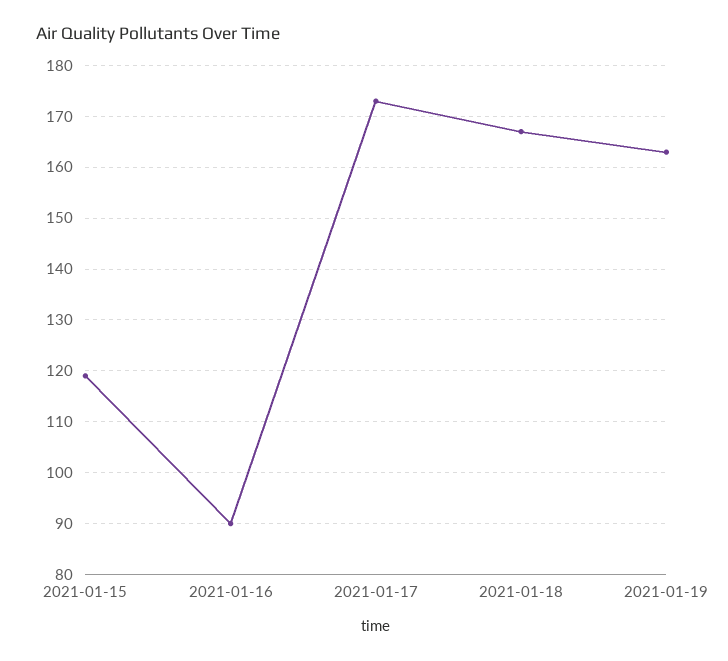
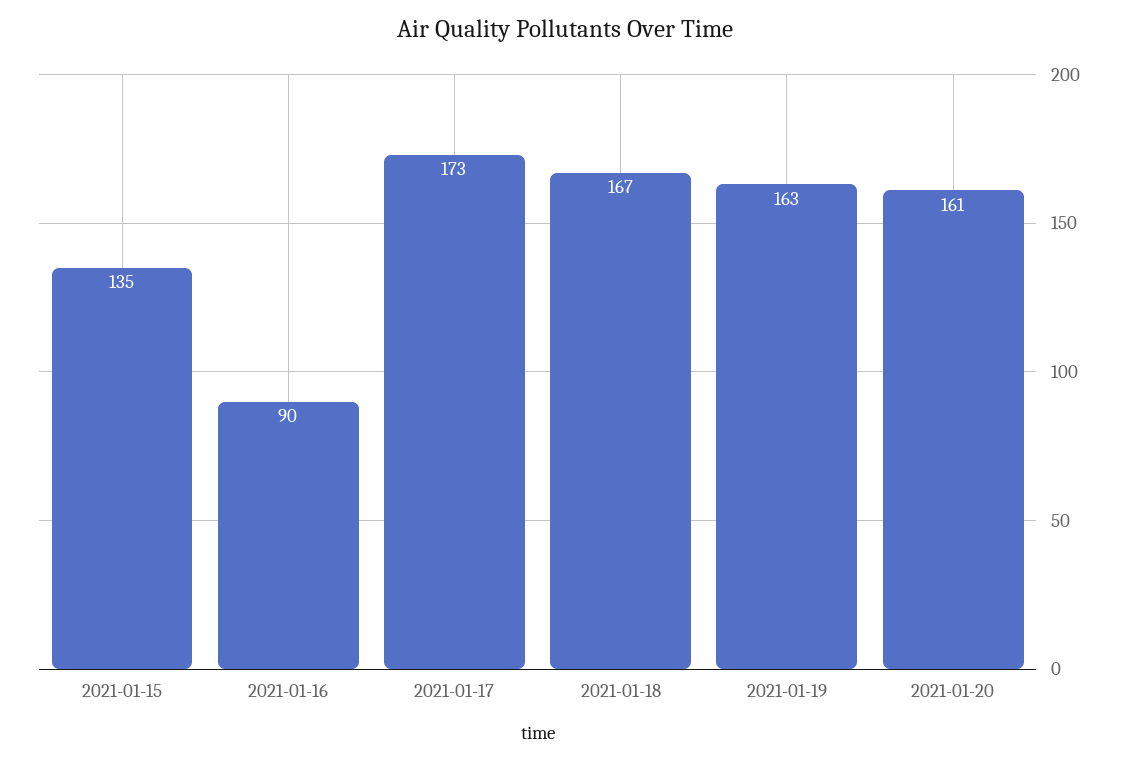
2021-01-15: 120 -> 135
2021-01-20: none -> 161

